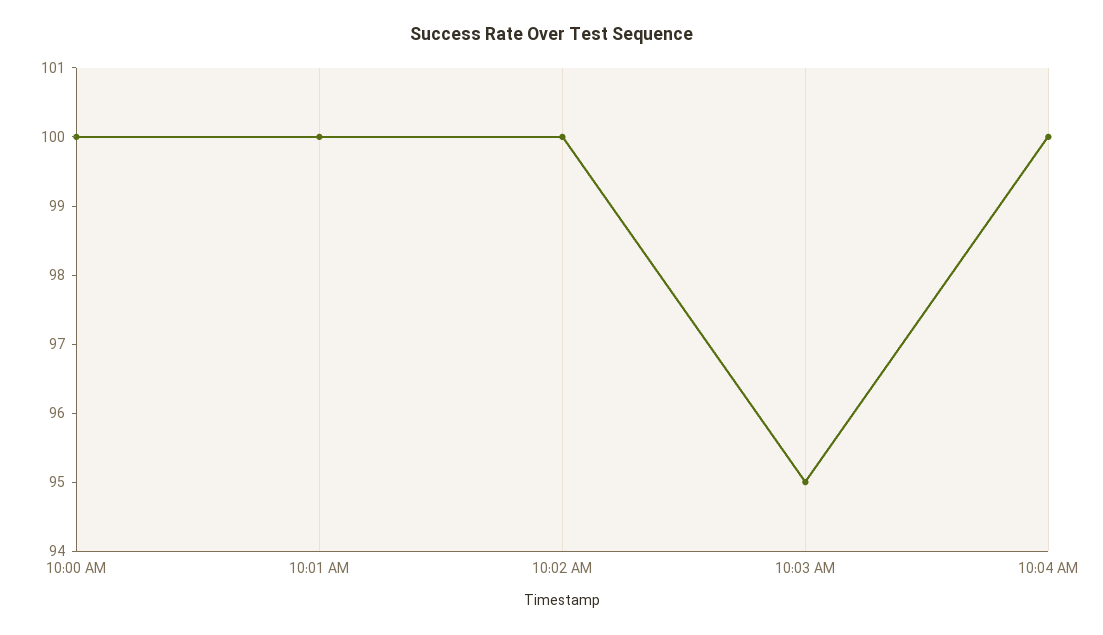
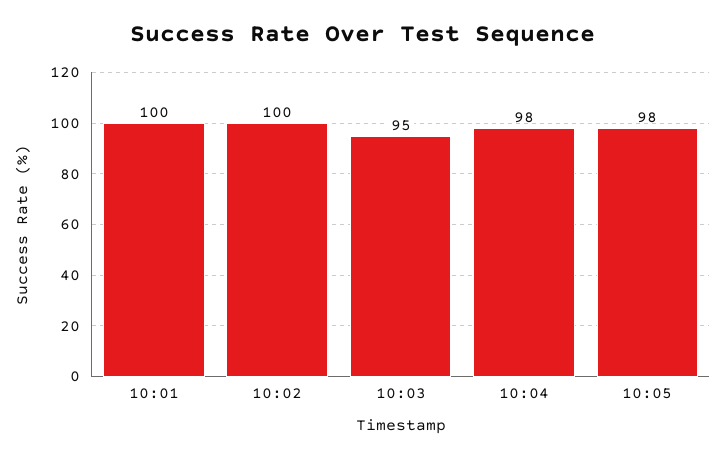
10:00 AM: 100 -> none
10:04 AM: 100 -> 98
10:05: none -> 98

